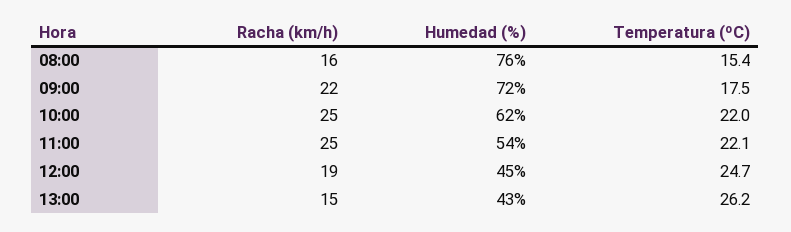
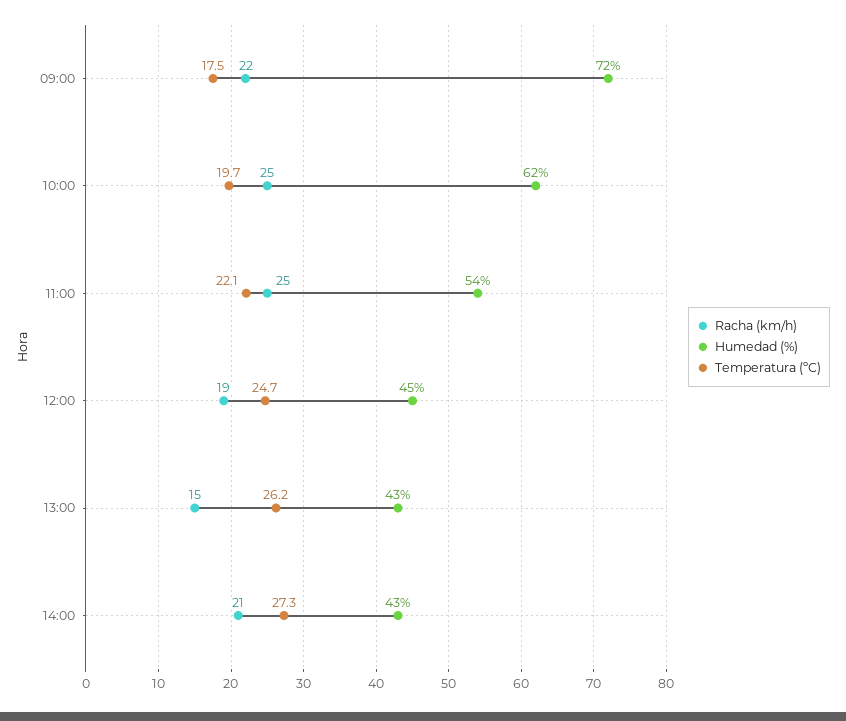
Racha (km/h), 08:00: 16 -> none
Humedad (%), 08:00: 76 -> none
Temperatura (ºC), 08:00: 15.4 -> none
Temperatura (ºC), 10:00: 22 -> 19.7
Racha (km/h), 14:00: none -> 21
Humedad (%), 14:00: none -> 43
Temperatura (ºC), 14:00: none -> 27.3

